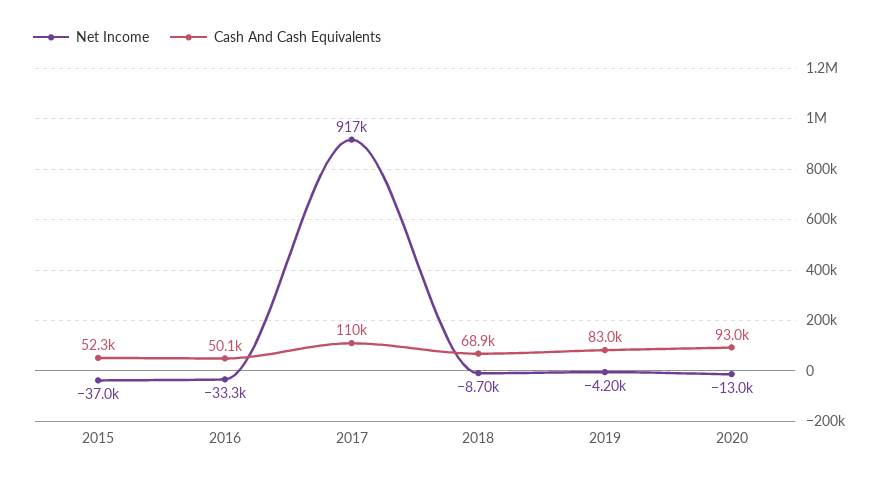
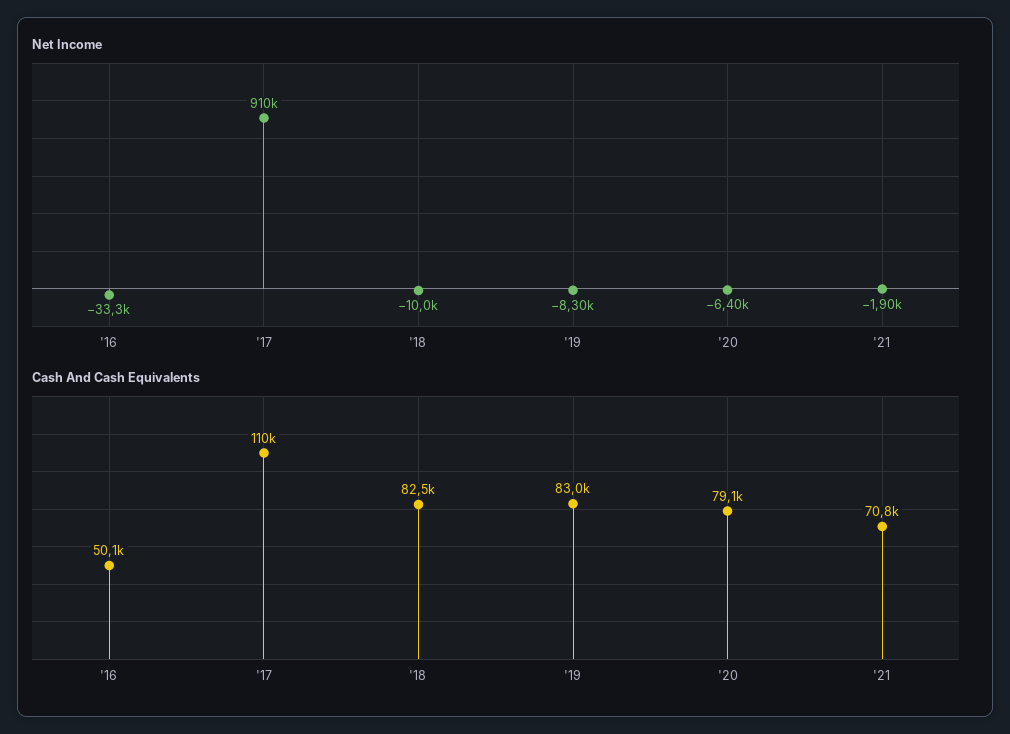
Net Income, 2015: -37000 -> none
Cash And Cash Equivalents, 2015: 52300 -> none
Net Income, 2017: 917000 -> 910000
Net Income, 2018: -8700 -> -10000
Cash And Cash Equivalents, 2018: 68900 -> 82500
Net Income, 2019: -4200 -> -8300
Net Income, 2020: -13000 -> -6400
Cash And Cash Equivalents, 2020: 93000 -> 79100
Net Income, '21: none -> -1900
Cash And Cash Equivalents, '21: none -> 70800

